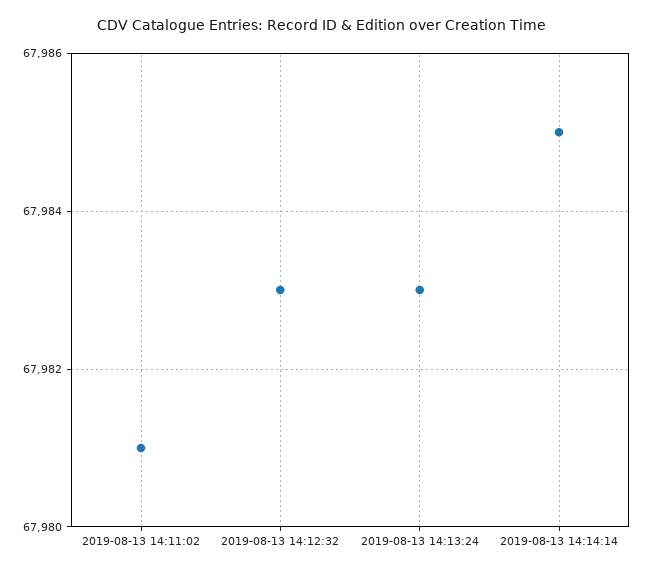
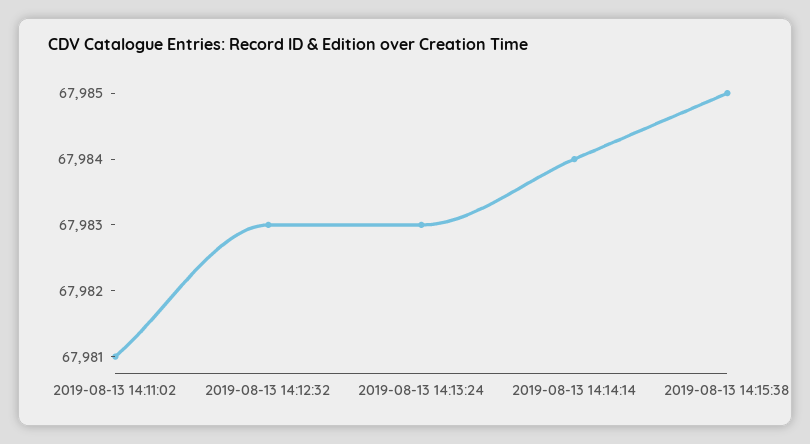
2019-08-13 14:14:14: 67985 -> 67984
2019-08-13 14:15:38: none -> 67985

